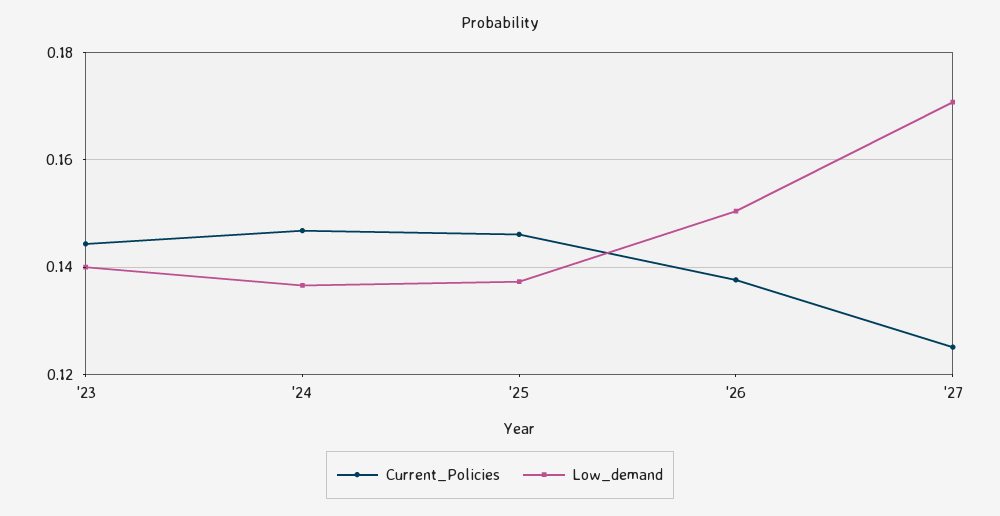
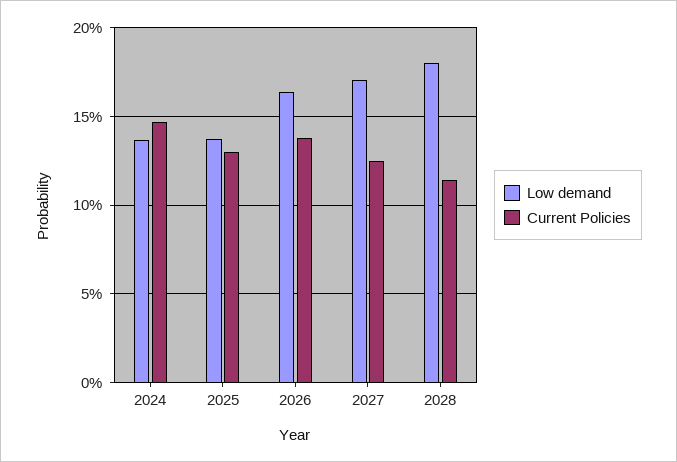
Current_Policies, '23: 0.144 -> none
Low_demand, '23: 0.14 -> none
Current_Policies, '25: 0.146 -> 0.13
Low_demand, '26: 0.15 -> 0.165
Low_demand, 2028: none -> 0.18
Current_Policies, 2028: none -> 0.115

